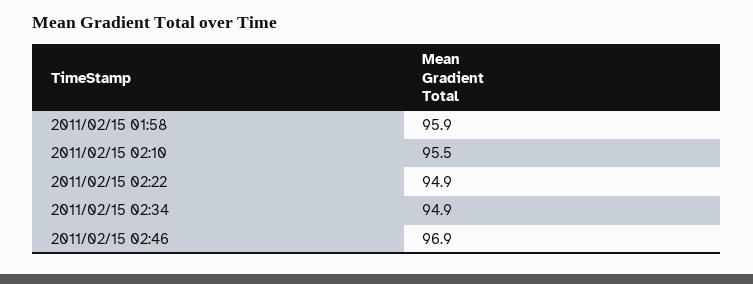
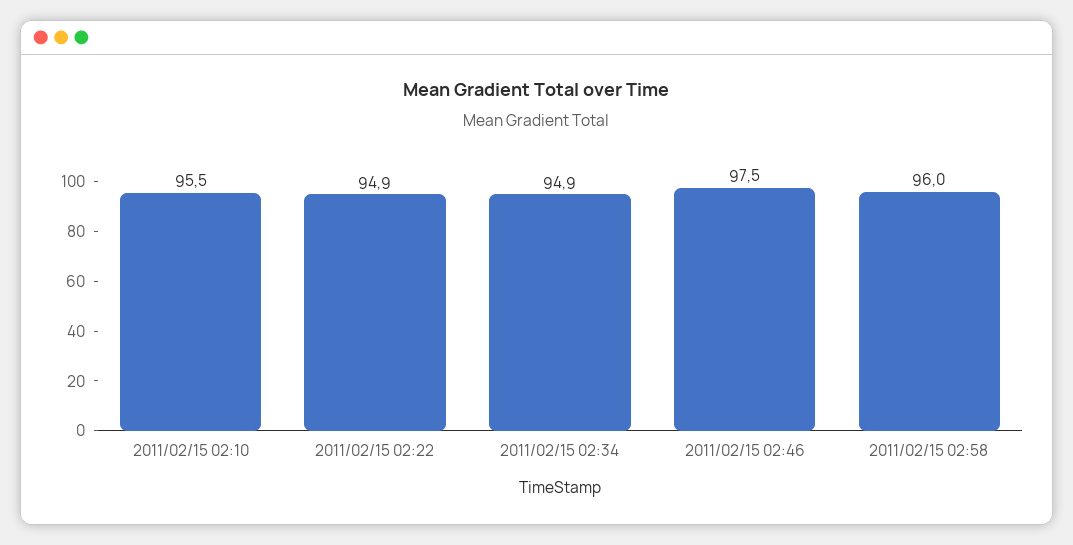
2011/02/15 01:58: 95.9 -> none
2011/02/15 02:46: 96.9 -> 97.5
2011/02/15 02:58: none -> 96

